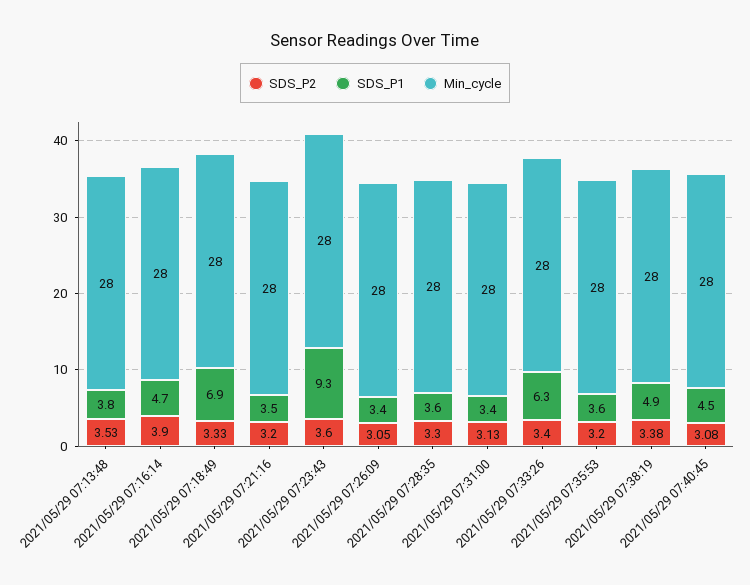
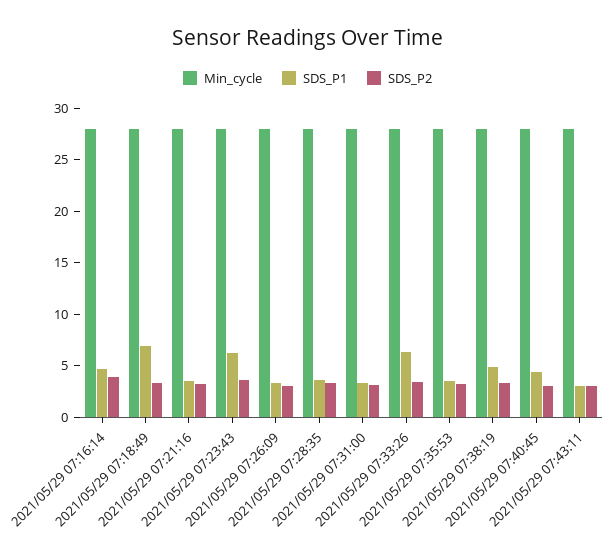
SDS_P2, 2021/05/29 07:13:48: 3.53 -> none
SDS_P1, 2021/05/29 07:13:48: 3.8 -> none
Min_cycle, 2021/05/29 07:13:48: 28 -> none
SDS_P1, 2021/05/29 07:23:43: 9.3 -> 6
Min_cycle, 2021/05/29 07:43:11: none -> 28
SDS_P1, 2021/05/29 07:43:11: none -> 3
SDS_P2, 2021/05/29 07:43:11: none -> 3

